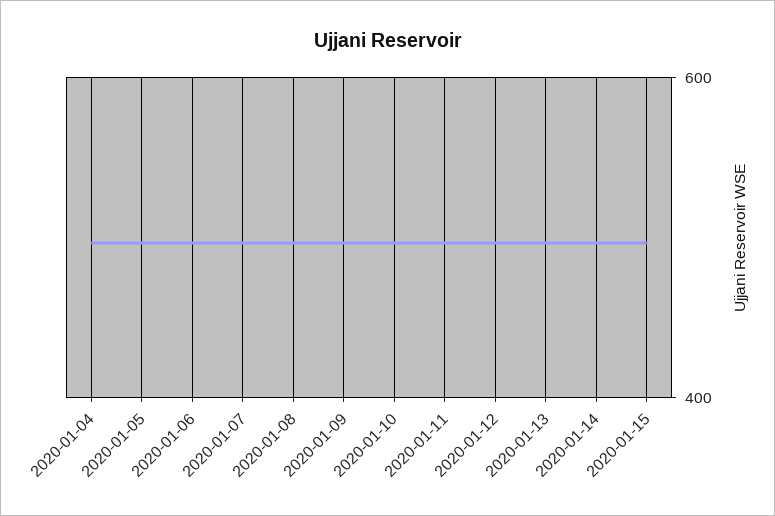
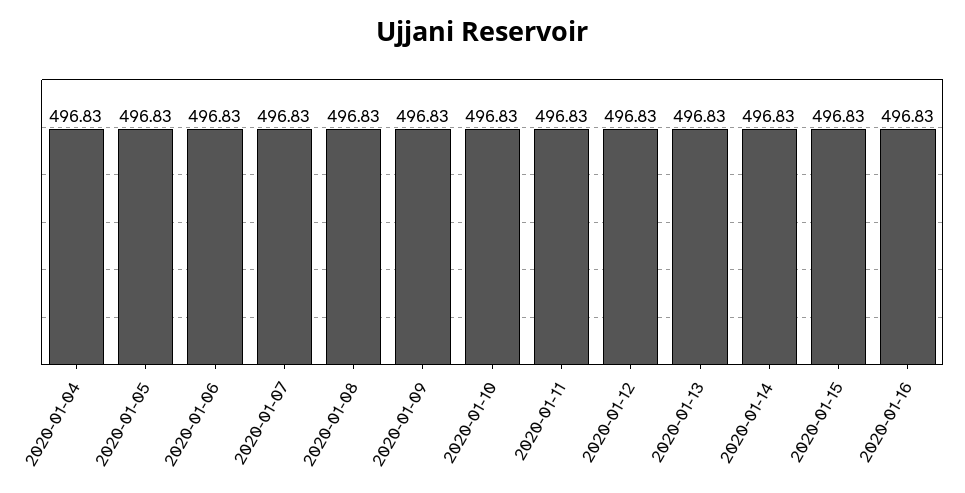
2020-01-16: none -> 496.83

